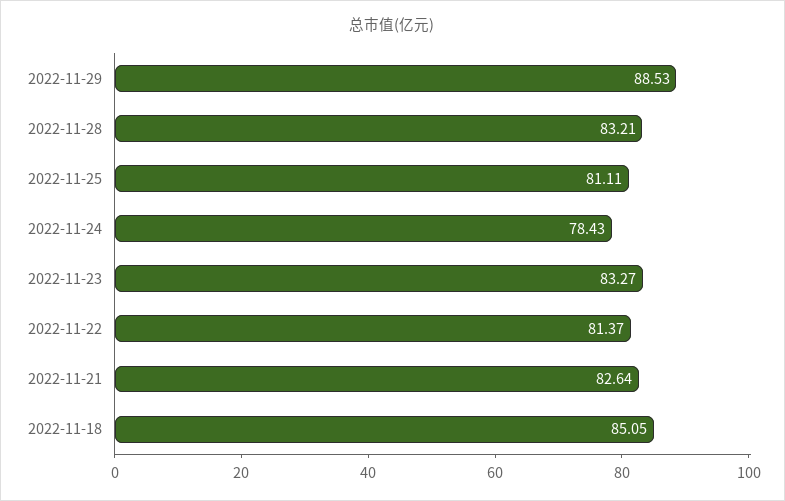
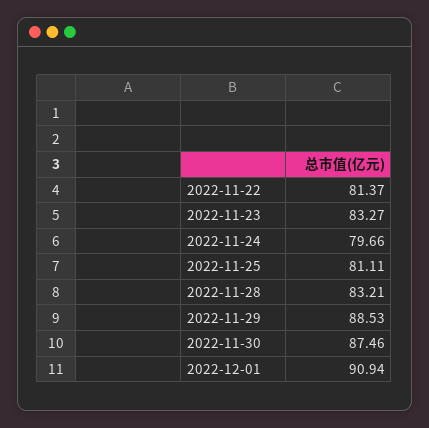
2022-11-24: 78.43 -> 79.66
2022-11-21: 82.64 -> none
2022-11-18: 85.05 -> none
2022-11-30: none -> 87.46
2022-12-01: none -> 90.94

